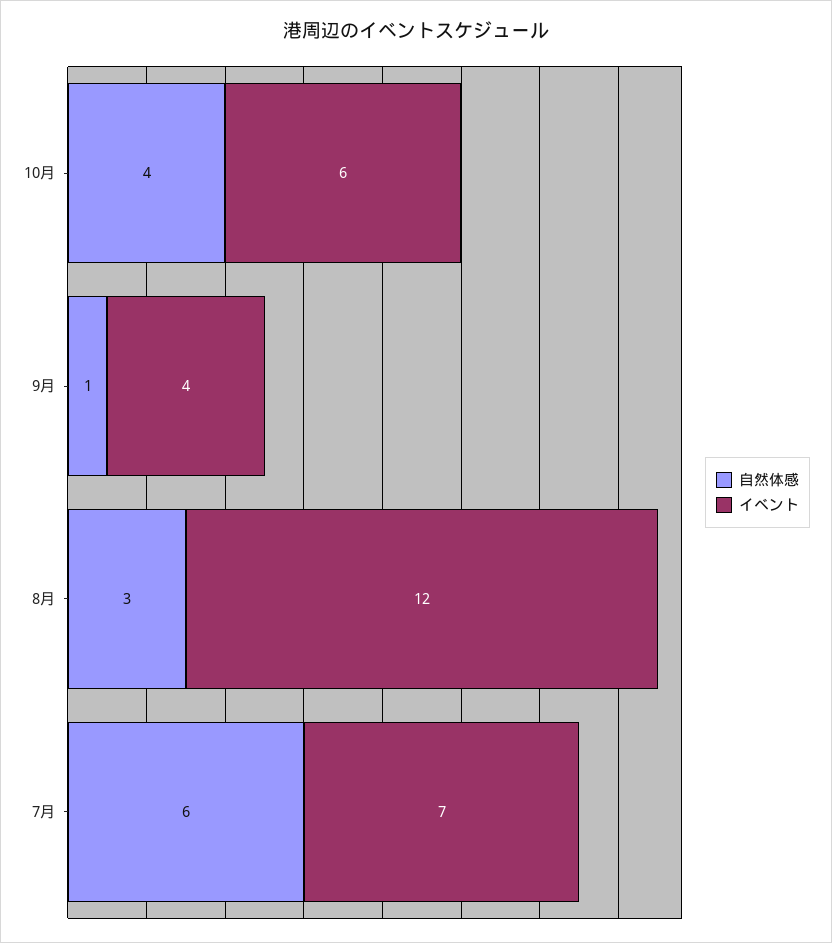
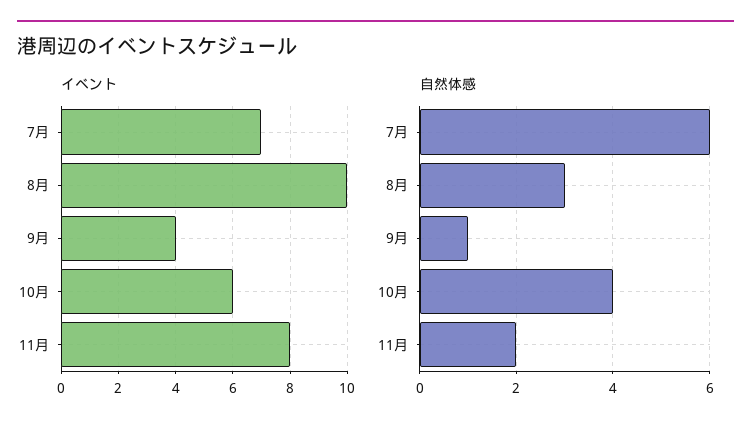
イベント, 8月: 12 -> 10
イベント, 11月: none -> 8
自然体感, 11月: none -> 2

